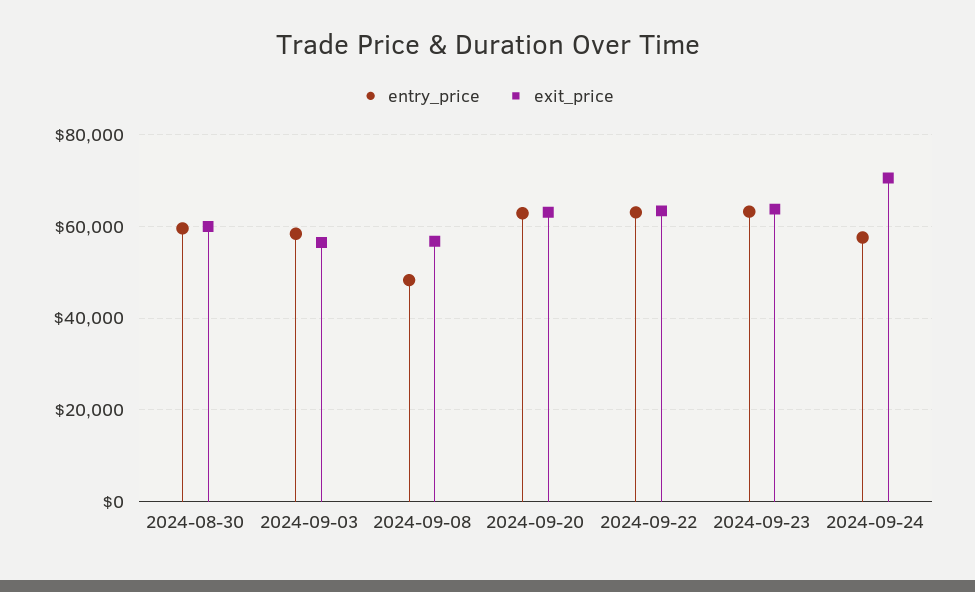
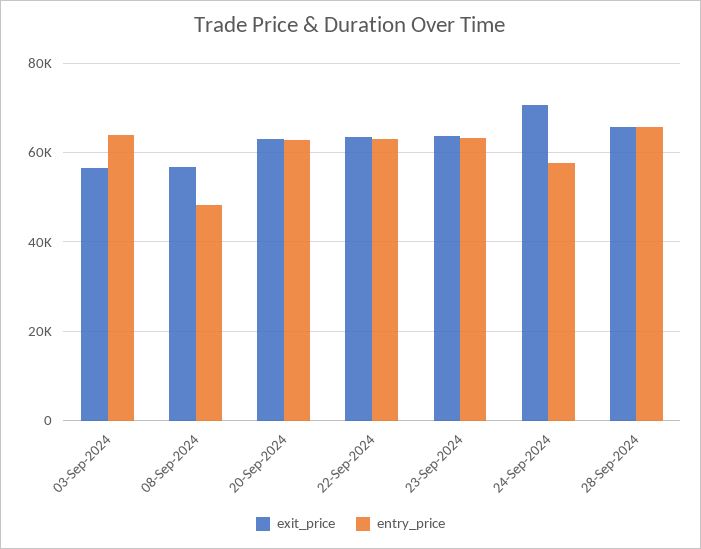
entry_price, 2024-08-30: 60000 -> none
exit_price, 2024-08-30: 60000 -> none
entry_price, 2024-09-03: 58000 -> 64000
exit_price, 28-Sep-2024: none -> 66000
entry_price, 28-Sep-2024: none -> 66000

